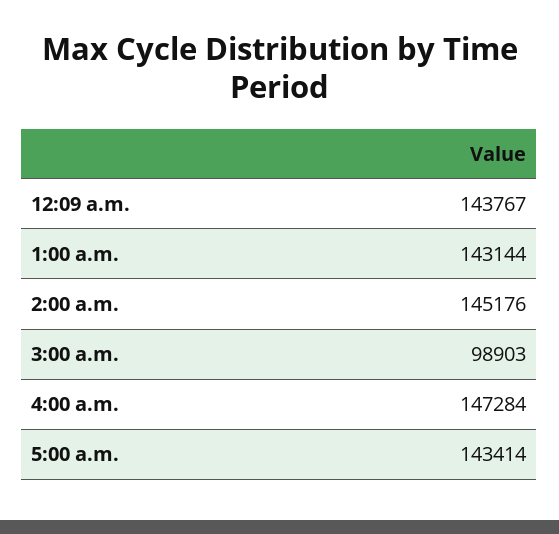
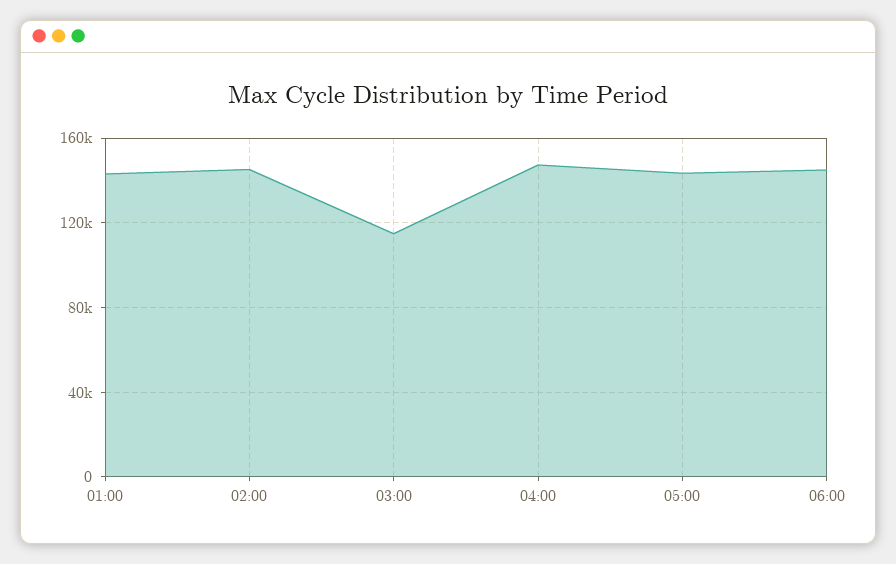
12:09 a.m.: 143767 -> none
3:00 a.m.: 98903 -> 115000
06:00: none -> 145000

